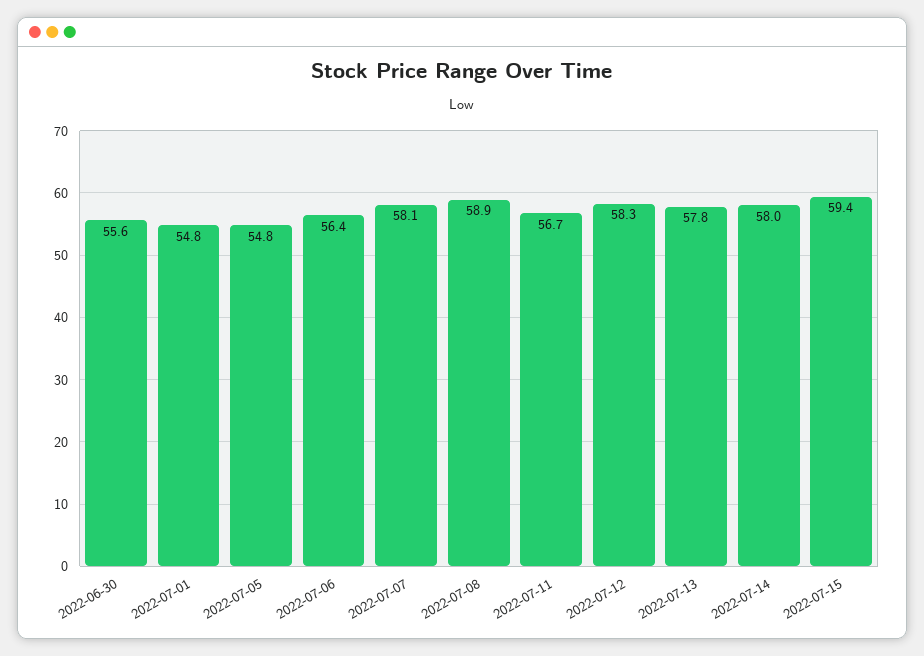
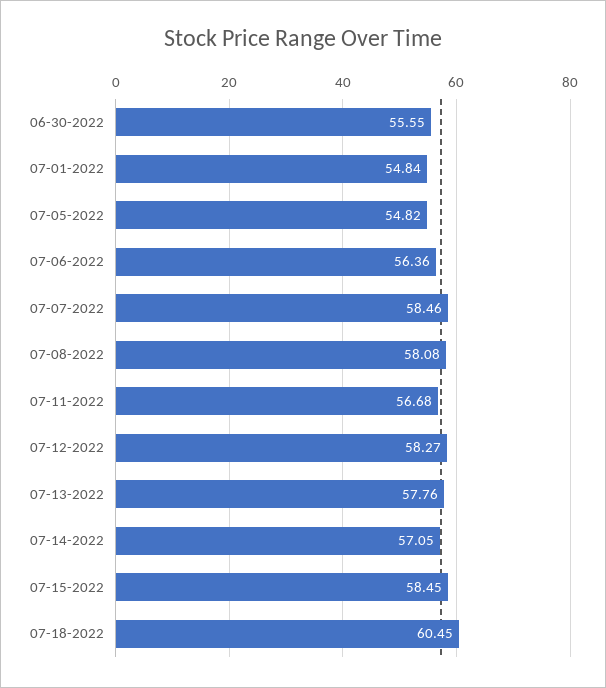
2022-07-07: 58.1 -> 58.46
2022-07-08: 58.9 -> 58.08
2022-07-14: 58 -> 57.05
2022-07-15: 59.4 -> 58.45
07-18-2022: none -> 60.45

